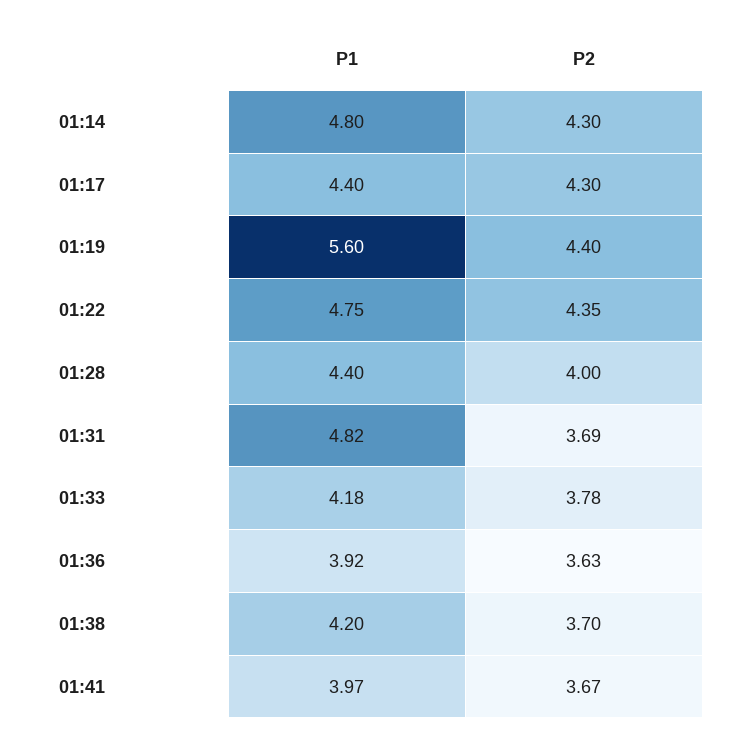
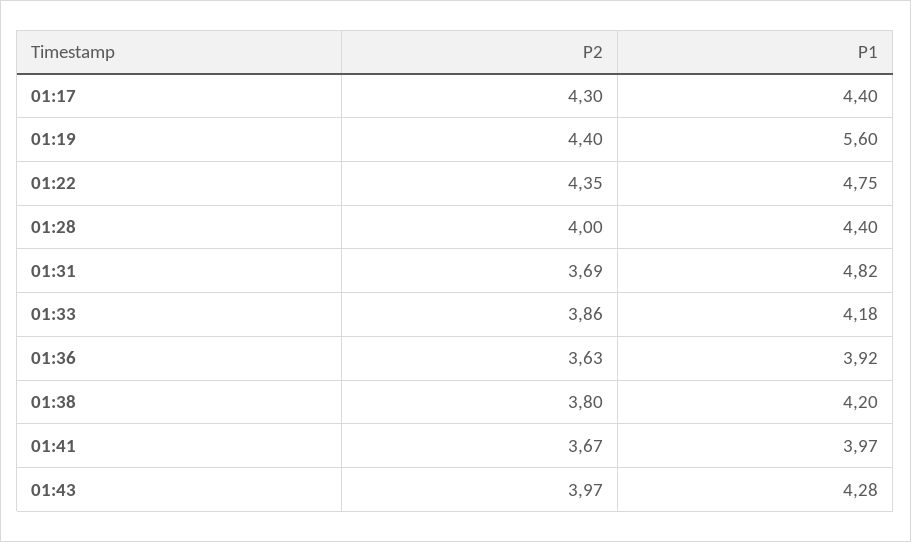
P1, 01:14: 4.8 -> none
P2, 01:14: 4.3 -> none
P2, 01:33: 3.78 -> 3.86
P2, 01:38: 3.7 -> 3.8
P2, 01:43: none -> 3.97
P1, 01:43: none -> 4.28

